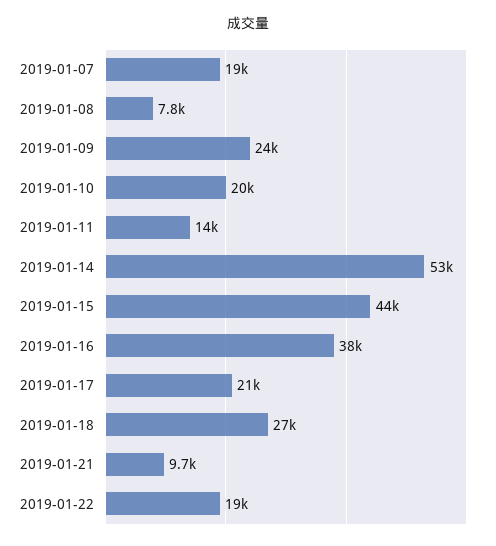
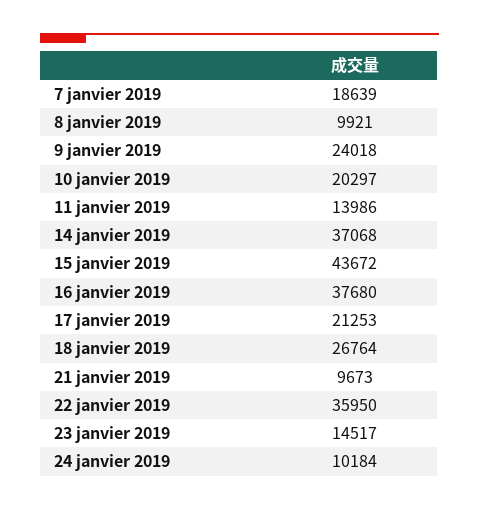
2019-01-08: 7800 -> 9921
2019-01-14: 53000 -> 37068
2019-01-22: 19000 -> 35950
23 janvier 2019: none -> 14517
24 janvier 2019: none -> 10184

